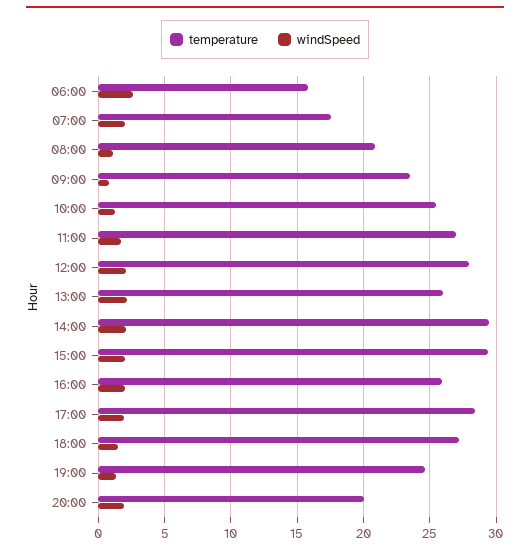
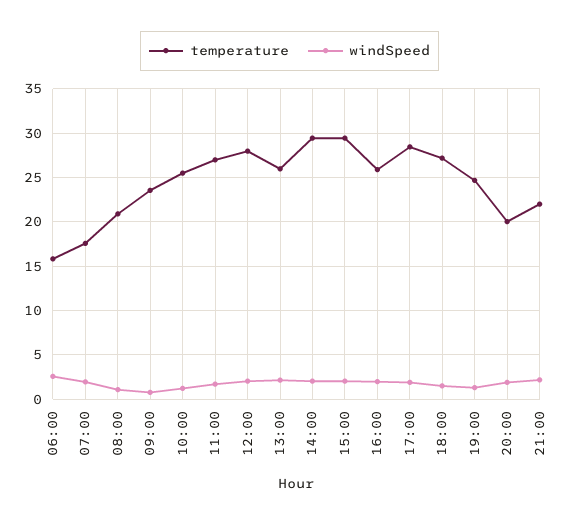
temperature, 21:00: none -> 22
windSpeed, 21:00: none -> 2

